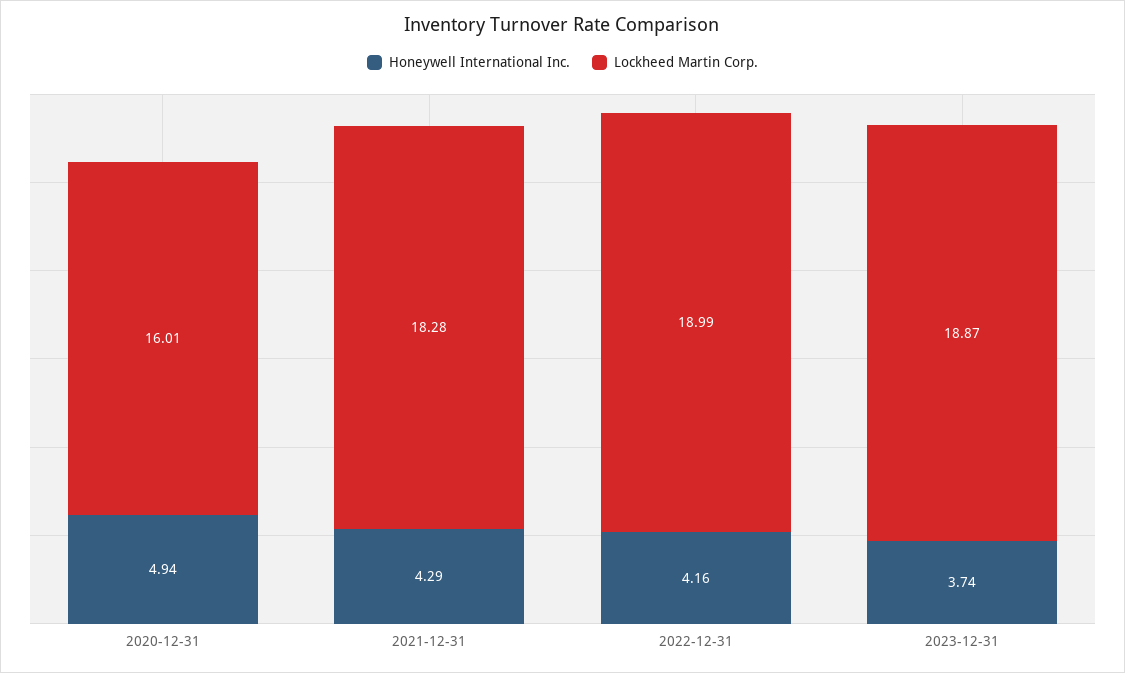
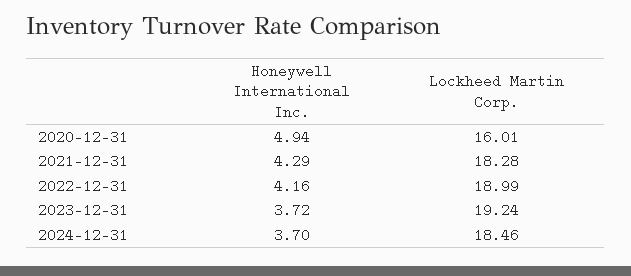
Honeywell International Inc., 2023-12-31: 3.74 -> 3.72
Lockheed Martin Corp., 2023-12-31: 18.87 -> 19.24
Honeywell International Inc., 2024-12-31: none -> 3.7
Lockheed Martin Corp., 2024-12-31: none -> 18.46

